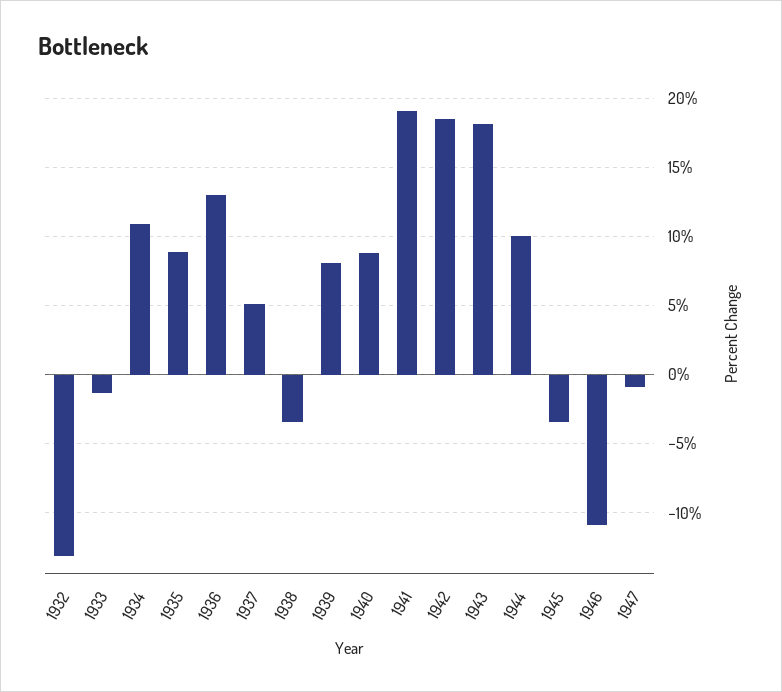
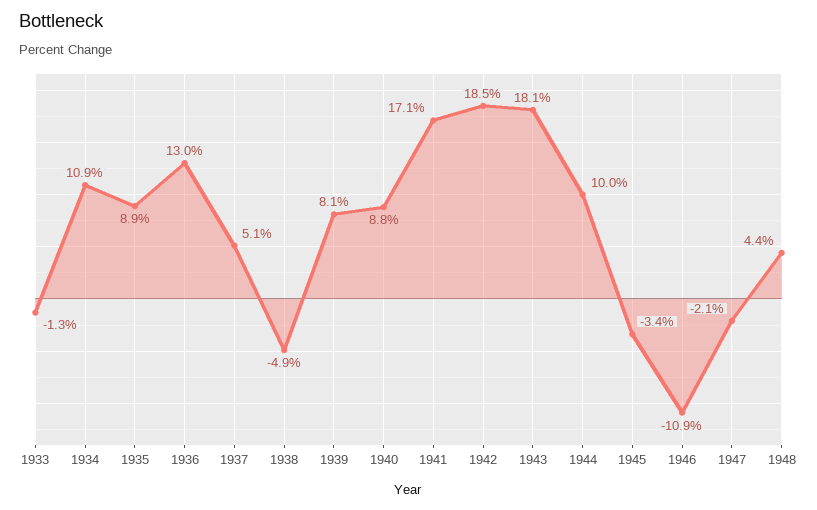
1932: -13 -> none
1938: -3.5 -> -4.9
1941: 19 -> 17.1
1947: -1 -> -2.1
1948: none -> 4.4

